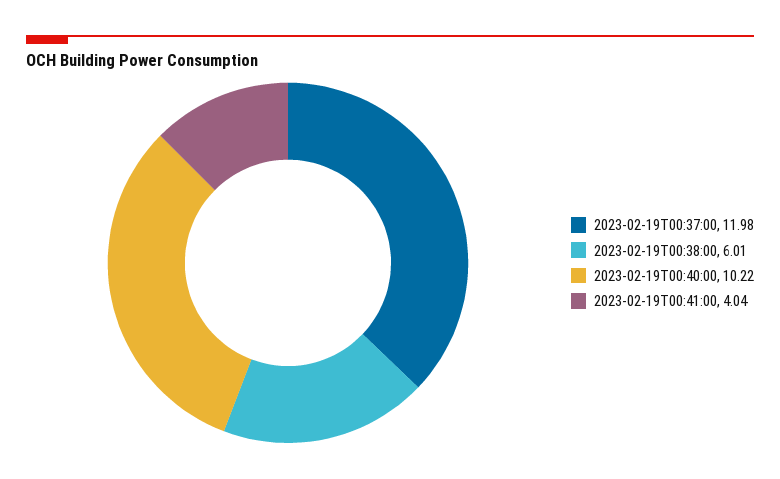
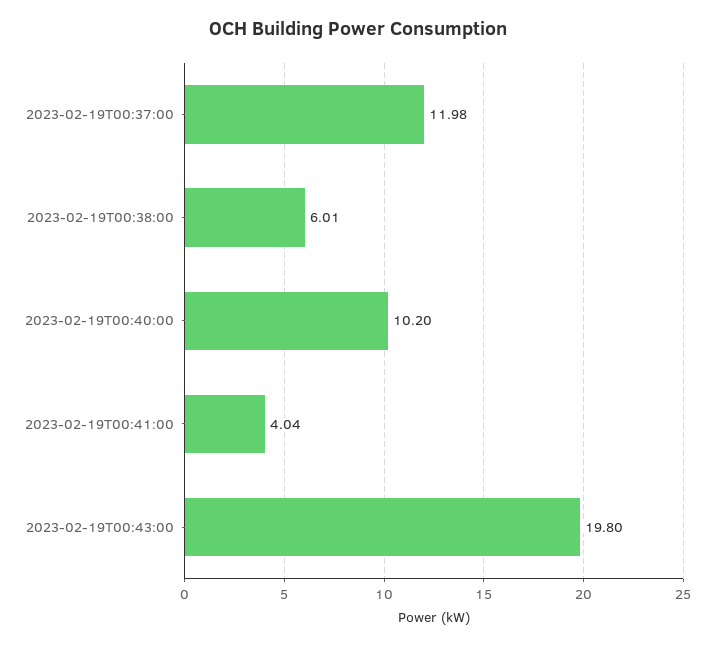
2023-02-19T00:40:00: 10.22 -> 10.2
2023-02-19T00:43:00: none -> 19.8

